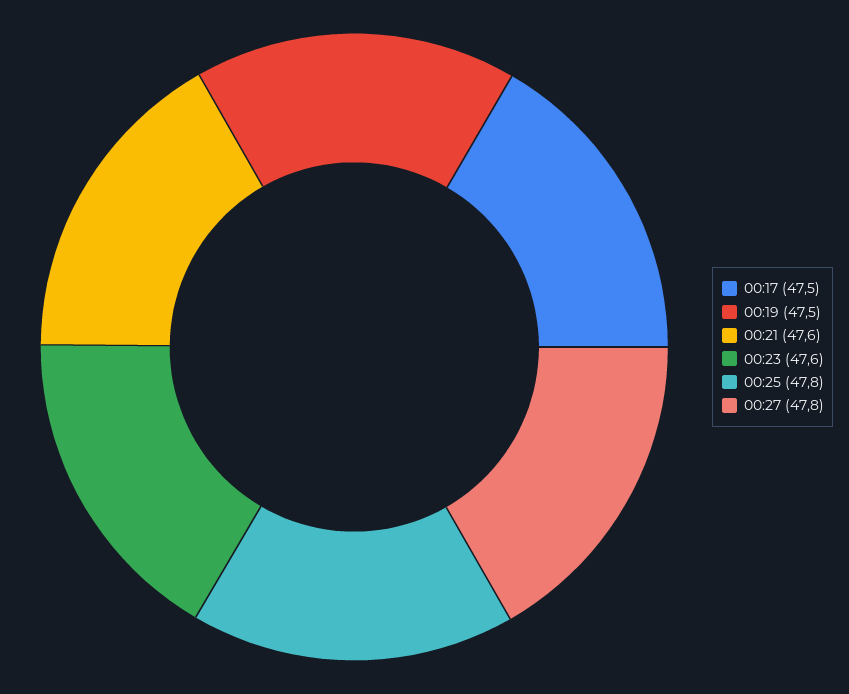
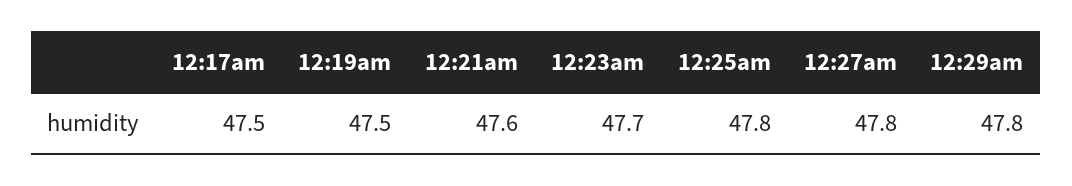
00:23: 47.6 -> 47.7
12:29am: none -> 47.8

